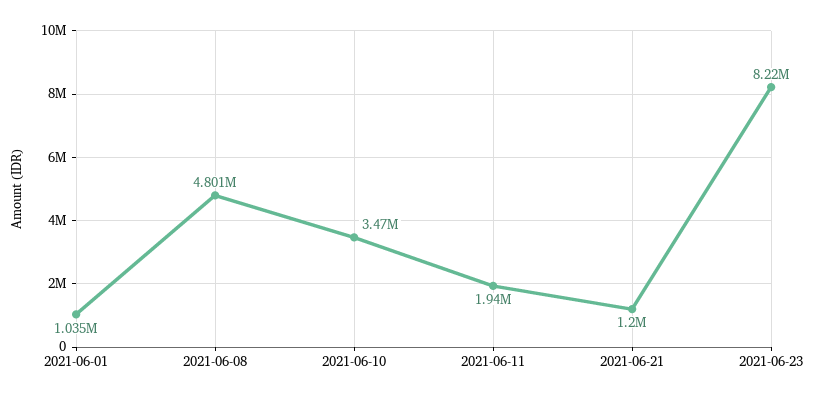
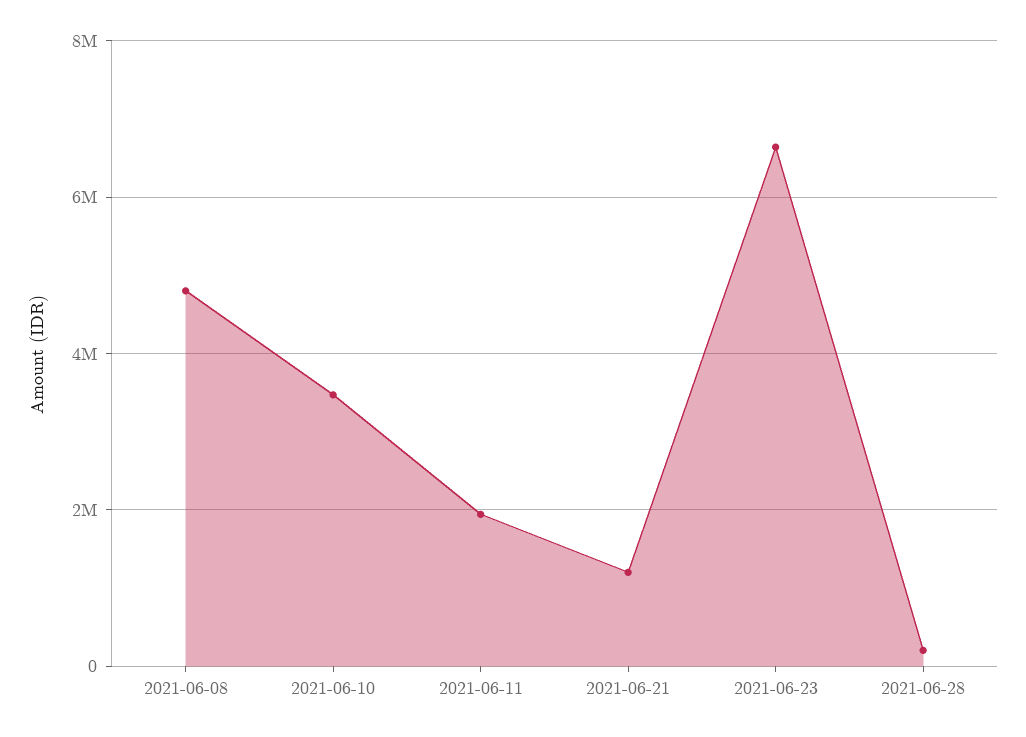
2021-06-01: 1035000 -> none
2021-06-23: 8220000 -> 6600000
2021-06-28: none -> 200000

